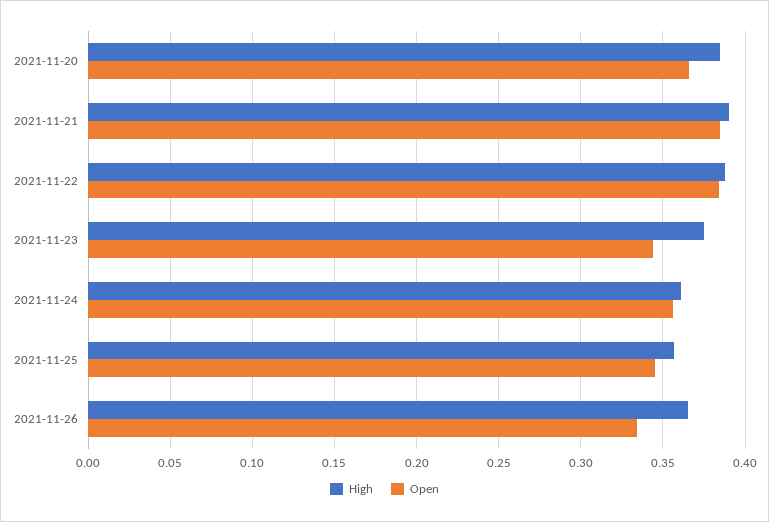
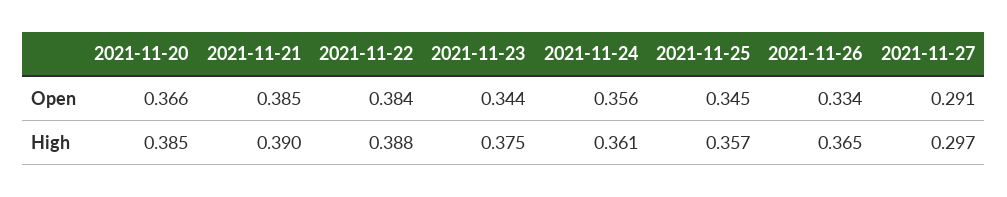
Open, 2021-11-27: none -> 0.291
High, 2021-11-27: none -> 0.297

